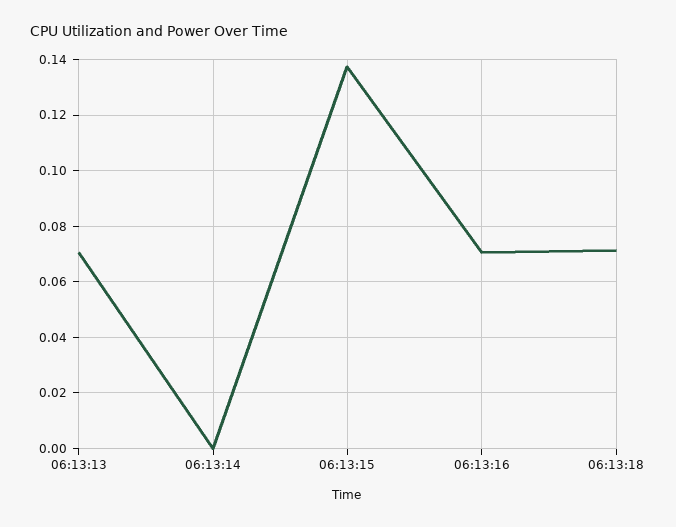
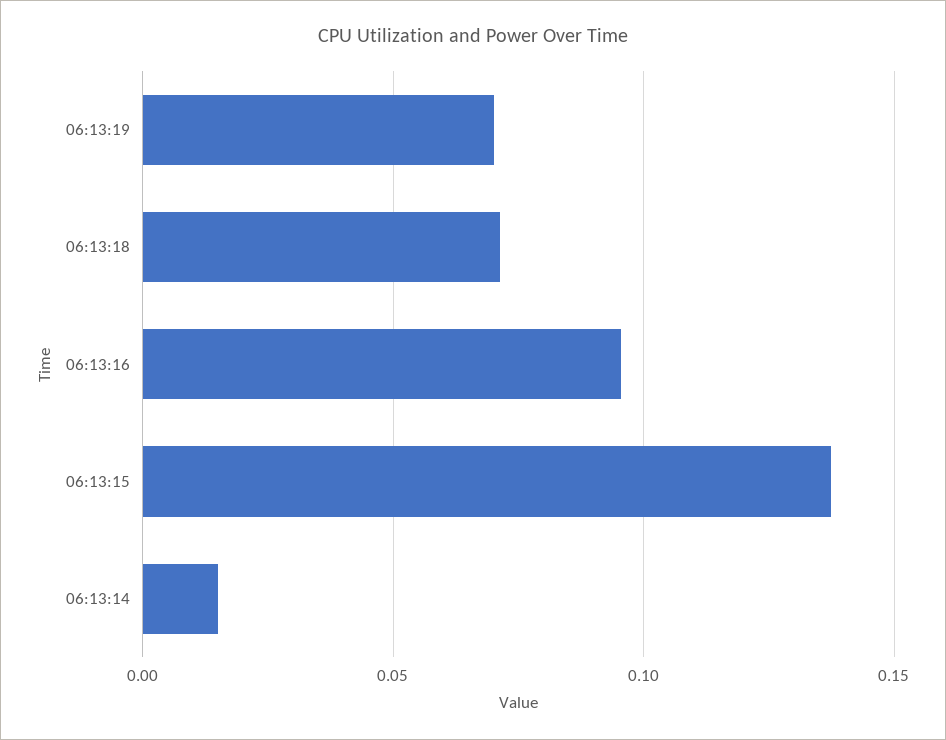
06:13:13: 0.07 -> none
06:13:14: 0 -> 0.015
06:13:16: 0.07 -> 0.095
06:13:19: none -> 0.07

